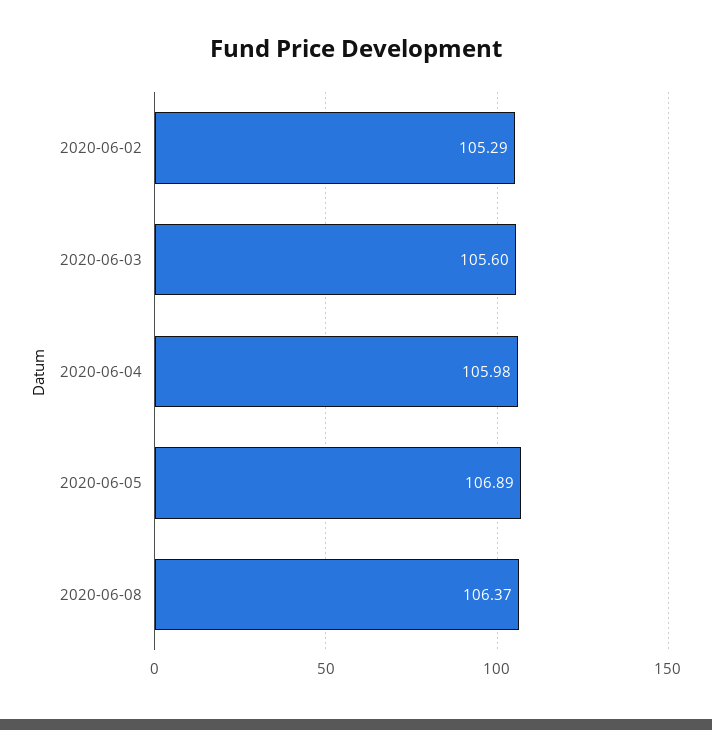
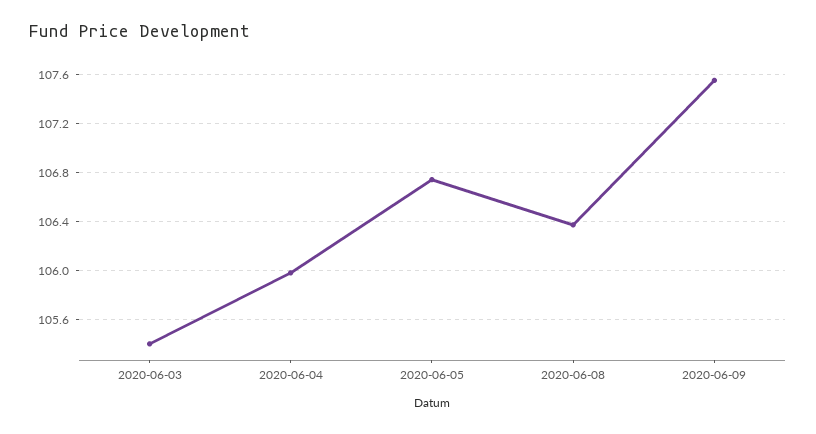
2020-06-02: 105.29 -> none
2020-06-03: 105.6 -> 105.4
2020-06-05: 106.89 -> 106.75
2020-06-09: none -> 107.55

